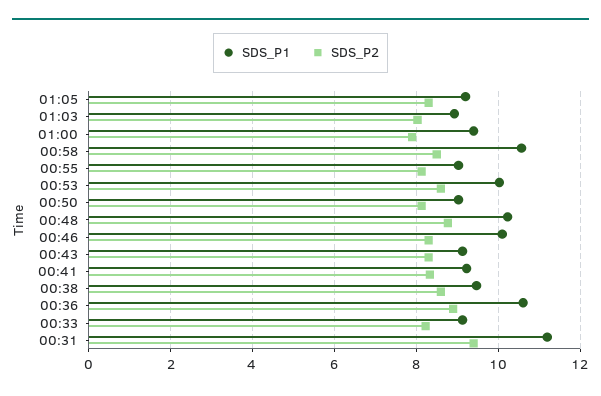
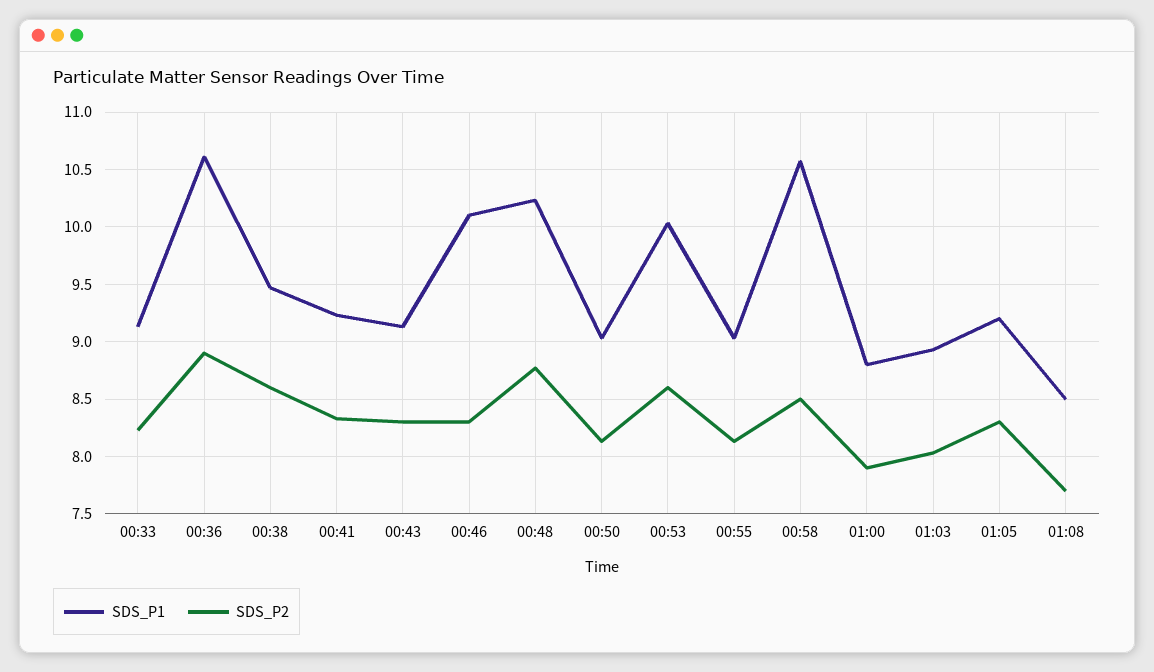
SDS_P1, 01:00: 9.4 -> 8.8
SDS_P1, 00:31: 11.2 -> none
SDS_P2, 00:31: 9.4 -> none
SDS_P1, 01:08: none -> 8.5
SDS_P2, 01:08: none -> 7.7

